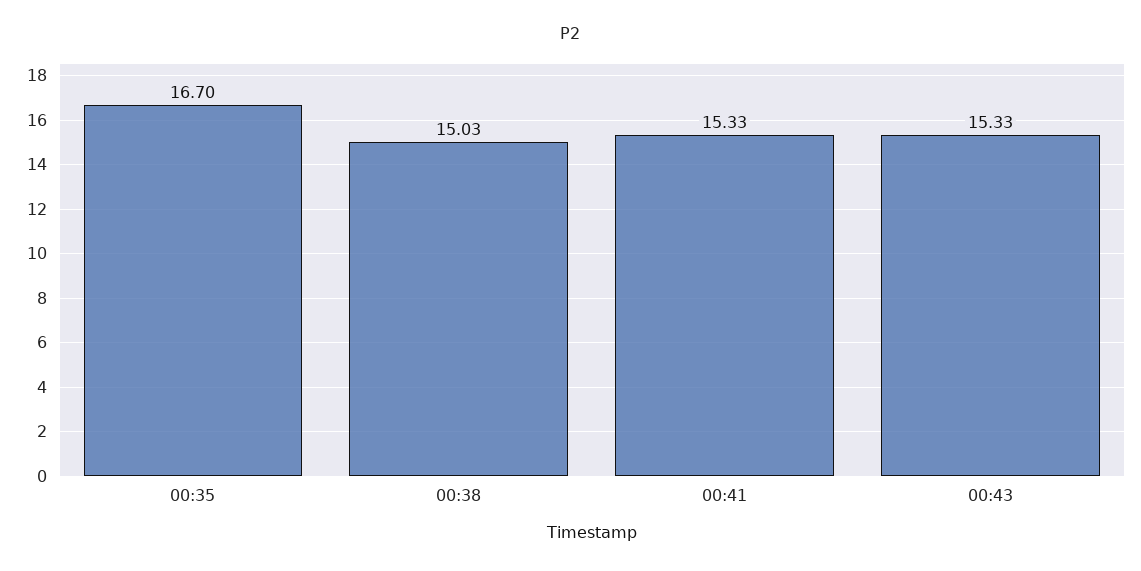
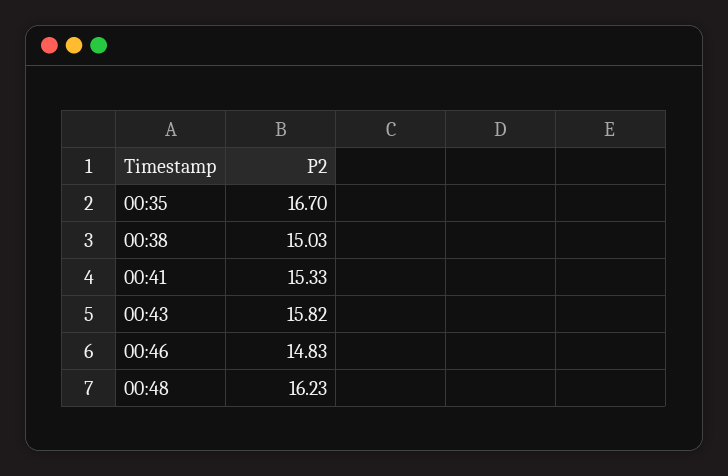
00:43: 15.33 -> 15.82
00:46: none -> 14.83
00:48: none -> 16.23

